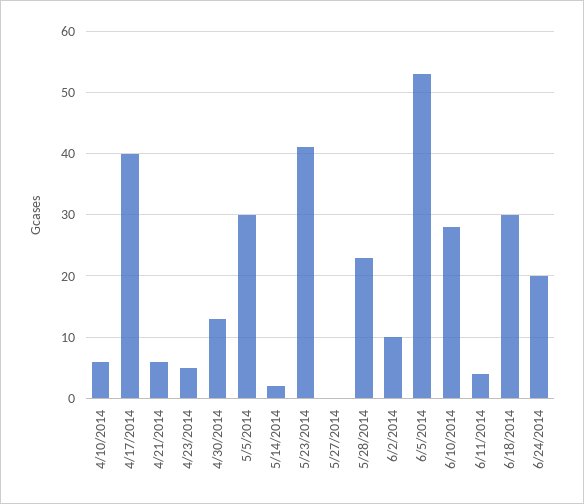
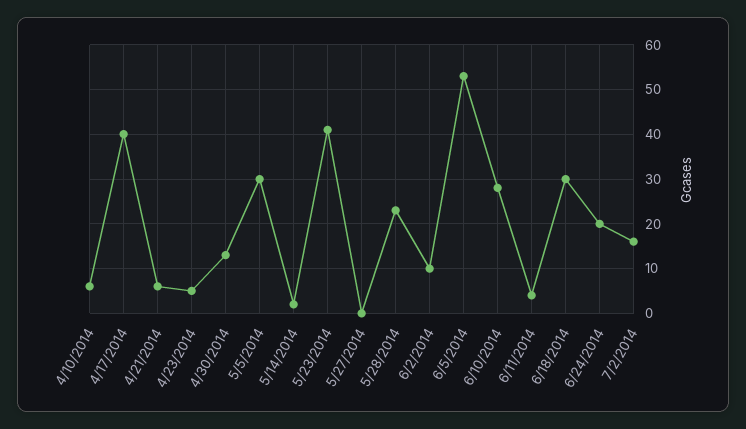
7/2/2014: none -> 15

